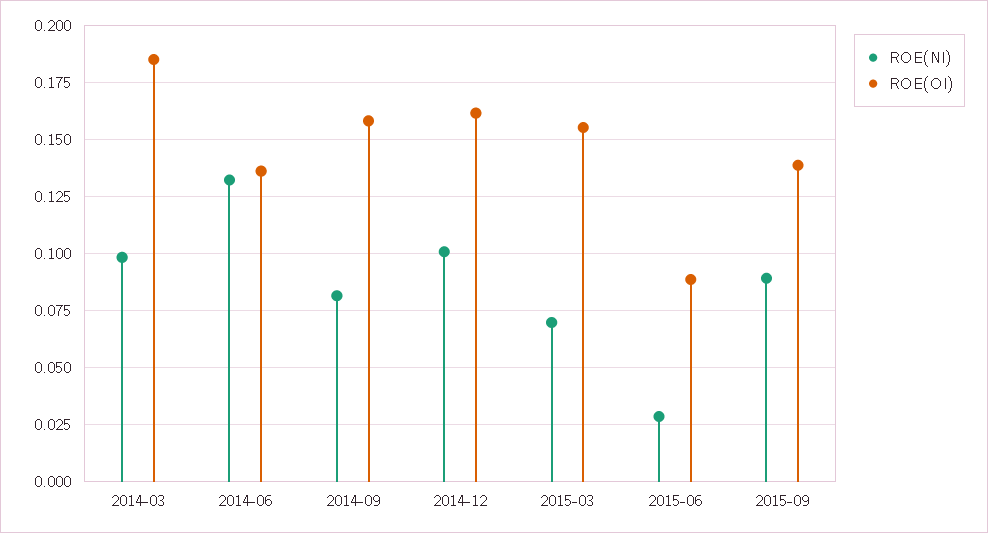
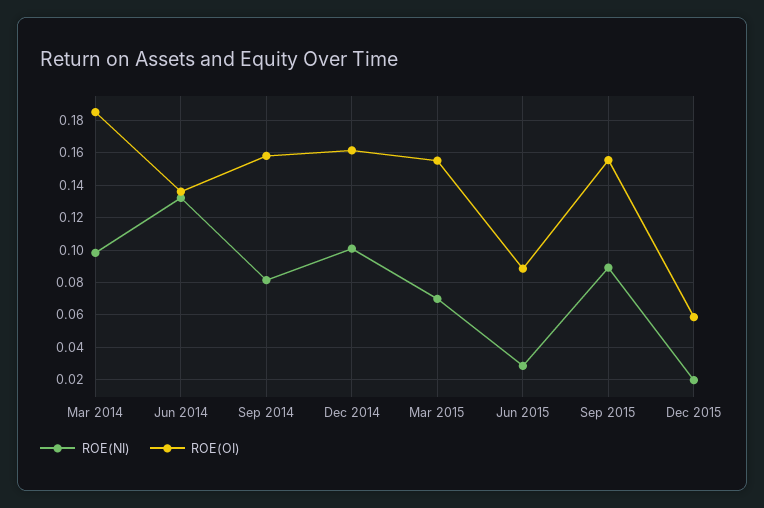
ROE(OI), 2015-09: 0.14 -> 0.155
ROE(NI), Dec 2015: none -> 0.02
ROE(OI), Dec 2015: none -> 0.06

